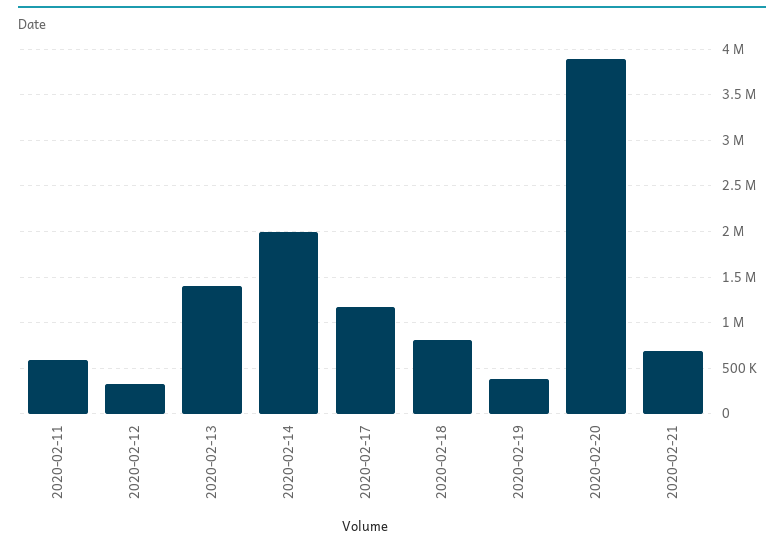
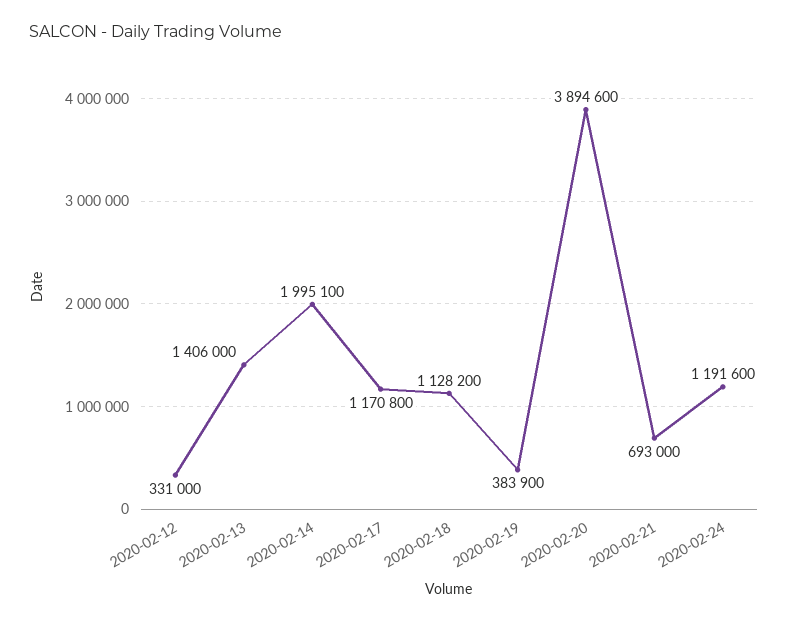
2020-02-11: 600000 -> none
2020-02-18: 800000 -> 1128200
2020-02-24: none -> 1191600

